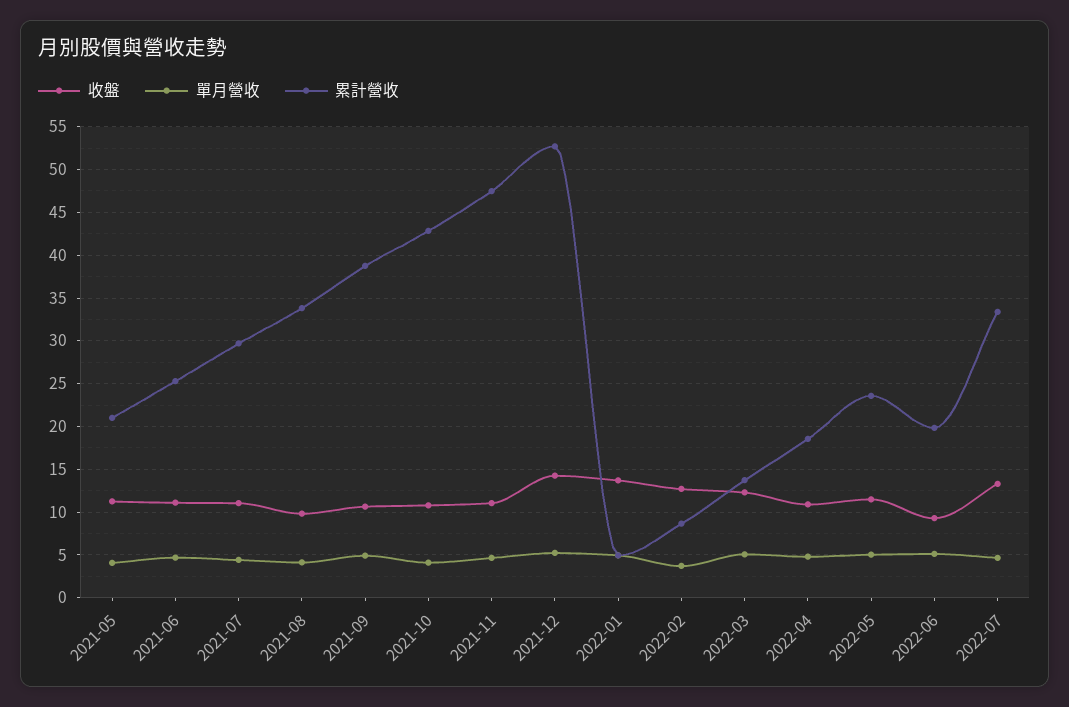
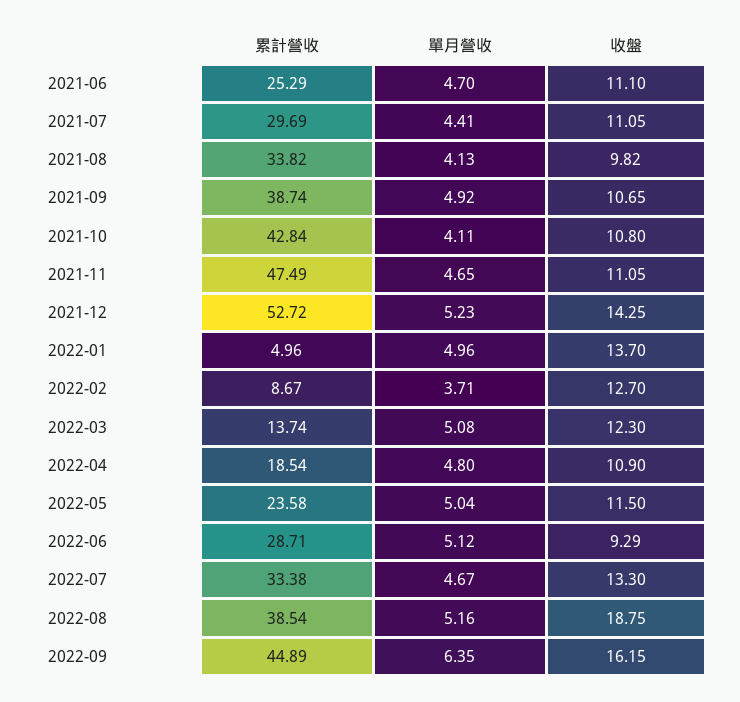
收盤, 2021-05: 11 -> none
單月營收, 2021-05: 4 -> none
累計營收, 2021-05: 21 -> none
累計營收, 2022-06: 20 -> 28.71
累計營收, 2022-08: none -> 38.54
單月營收, 2022-08: none -> 5.16
收盤, 2022-08: none -> 18.75
累計營收, 2022-09: none -> 44.89
單月營收, 2022-09: none -> 6.35
收盤, 2022-09: none -> 16.15

